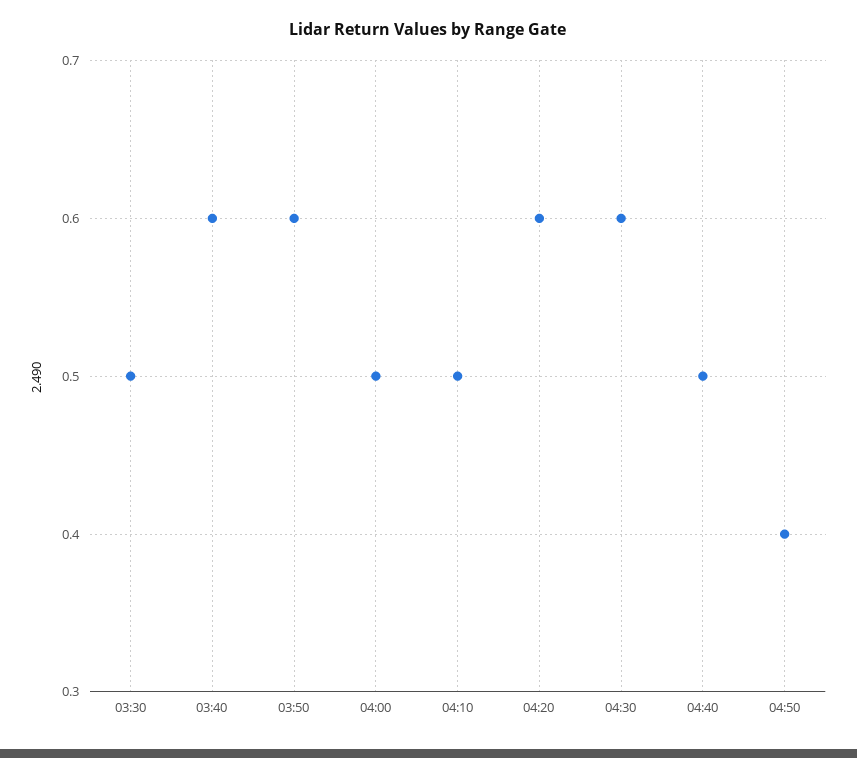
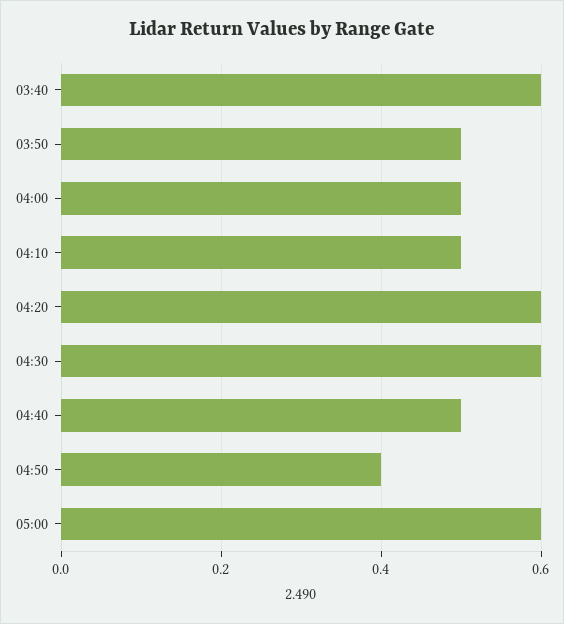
03:30: 0.5 -> none
03:50: 0.6 -> 0.5
05:00: none -> 0.6

